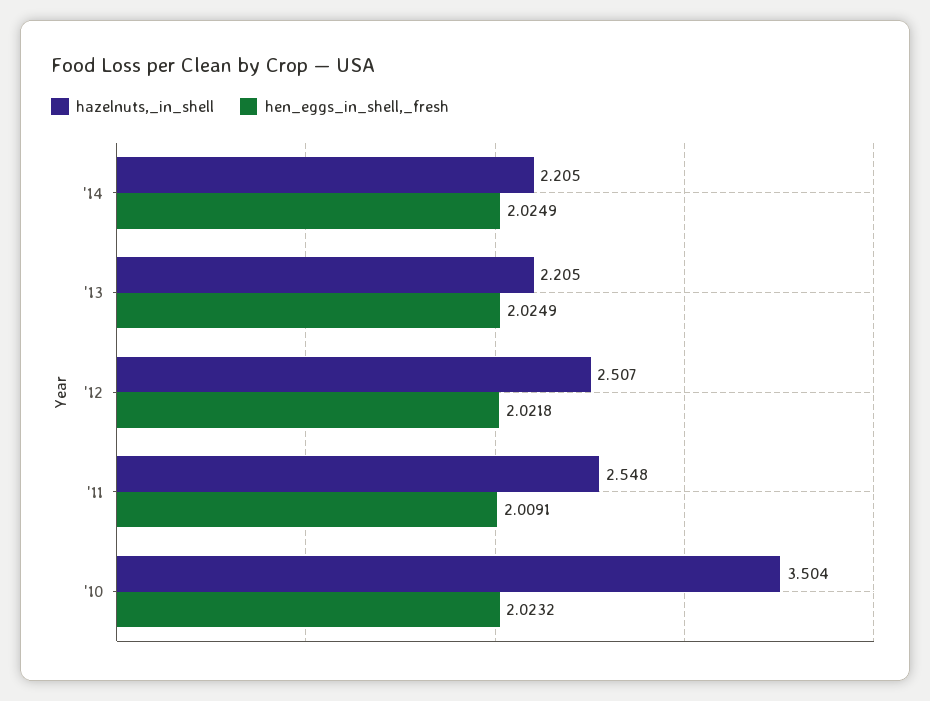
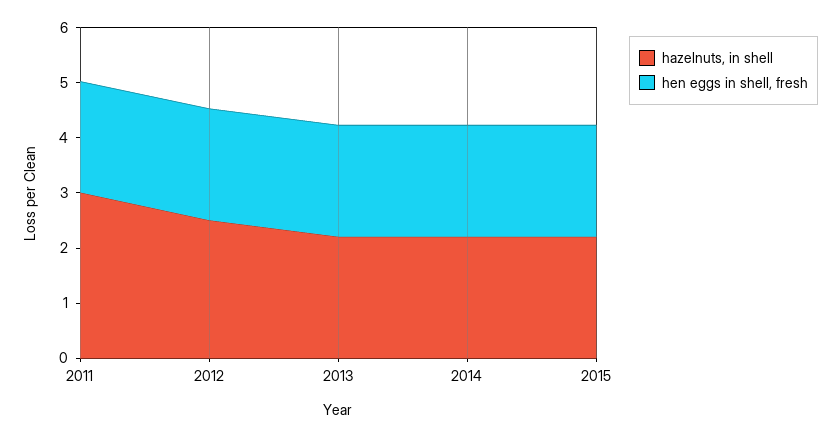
hazelnuts,_in_shell, '11: 2.548 -> 3
hazelnuts,_in_shell, '10: 3.504 -> none
hen_eggs_in_shell,_fresh, '10: 2.0232 -> none
hazelnuts,_in_shell, 2015: none -> 2.2
hen_eggs_in_shell,_fresh, 2015: none -> 2

